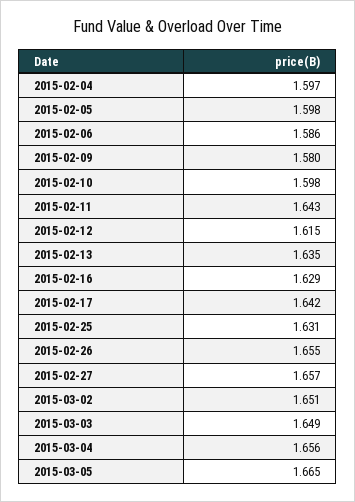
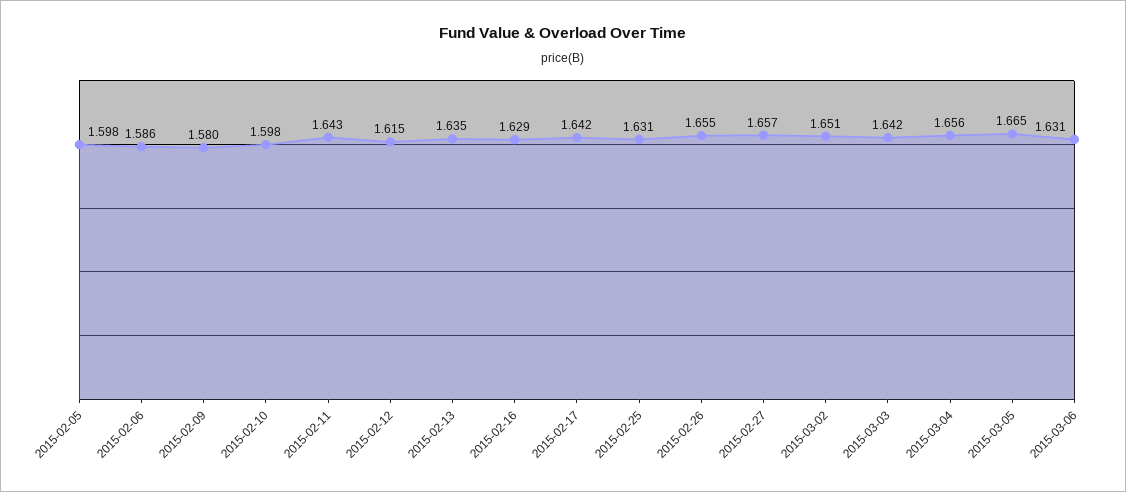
2015-02-04: 1.597 -> none
2015-03-03: 1.649 -> 1.642
2015-03-06: none -> 1.631

